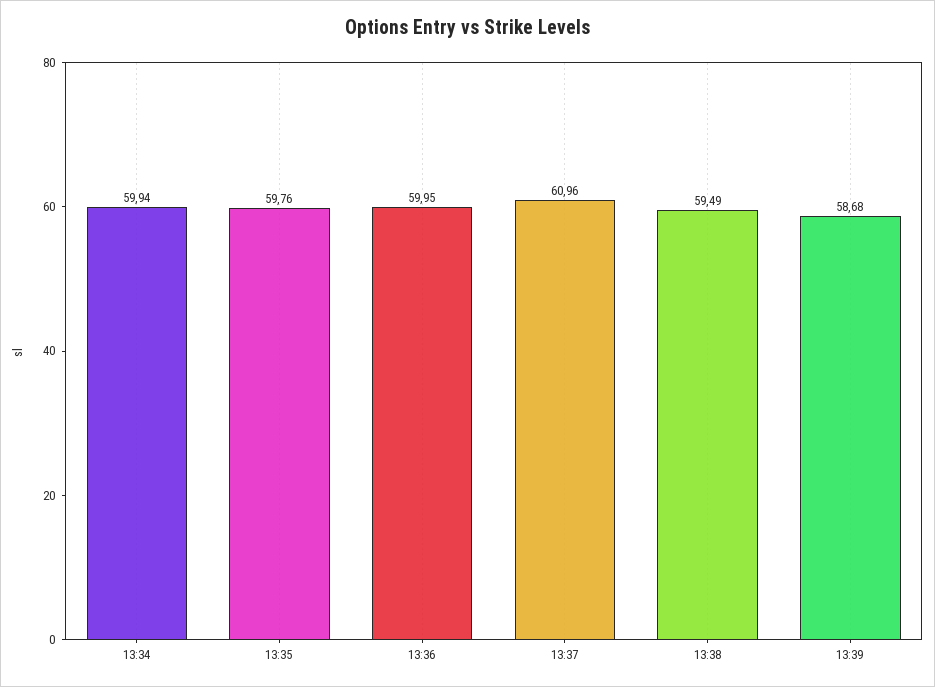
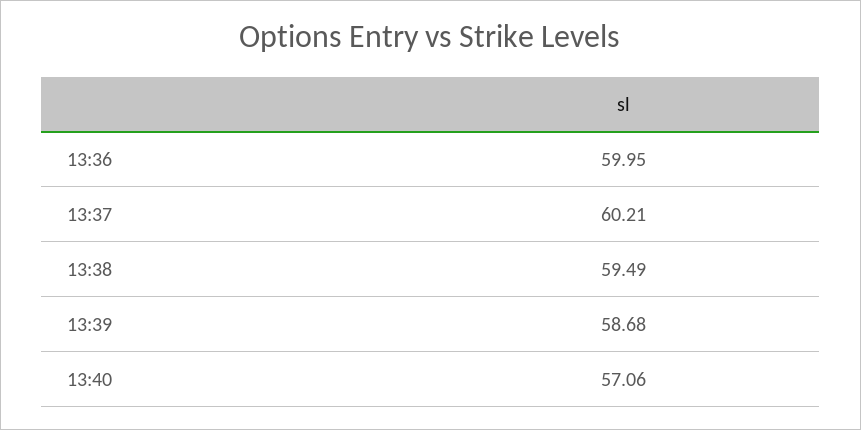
13:34: 59.94 -> none
13:35: 59.76 -> none
13:37: 60.96 -> 60.21
13:40: none -> 57.06

